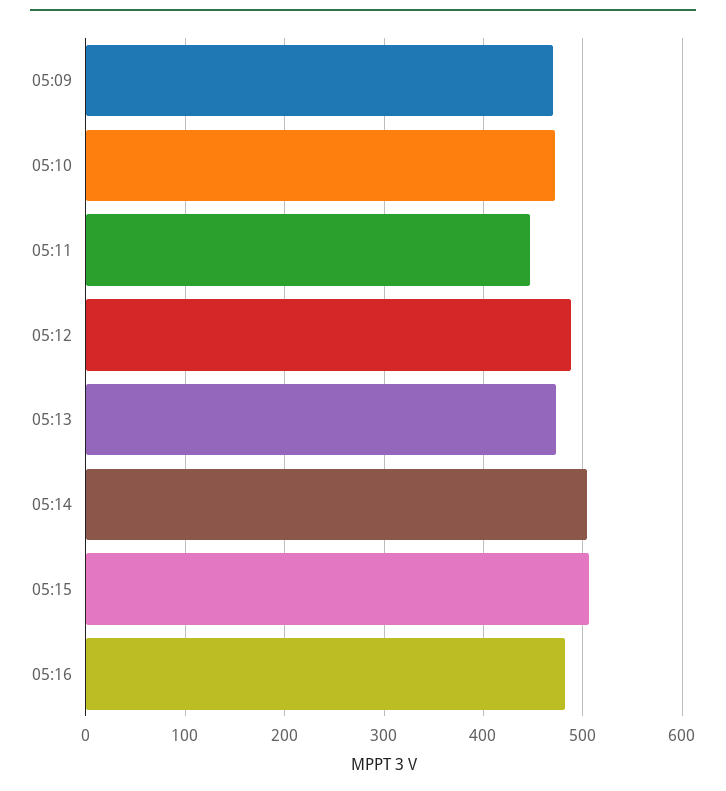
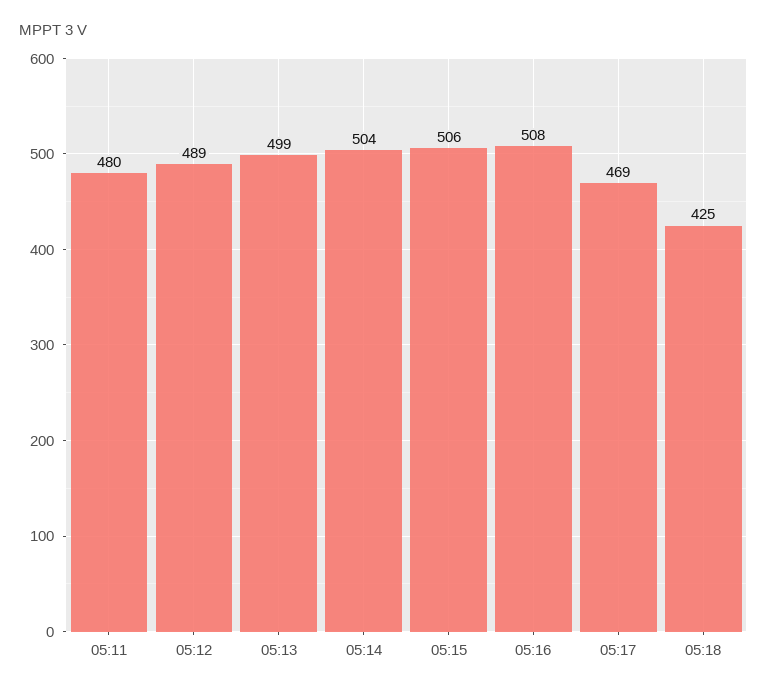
05:09: 470 -> none
05:10: 470 -> none
05:11: 450 -> 480
05:13: 470 -> 499
05:16: 480 -> 508
05:17: none -> 469
05:18: none -> 425

